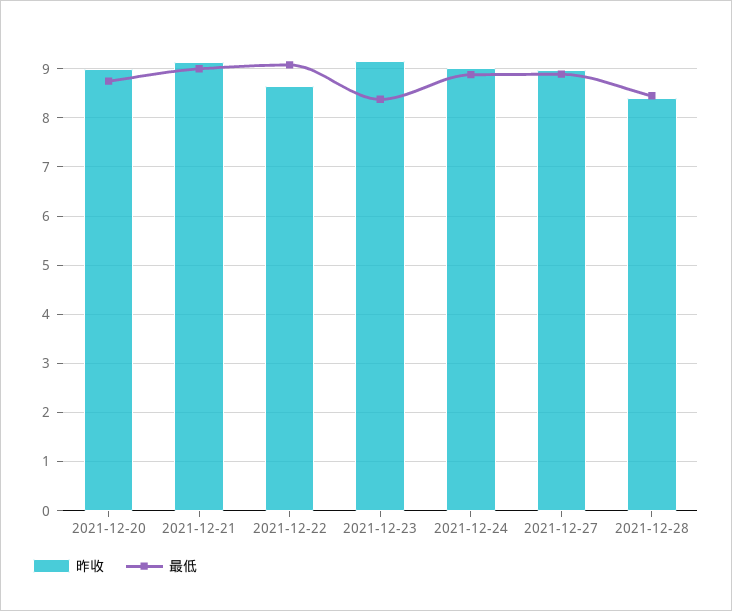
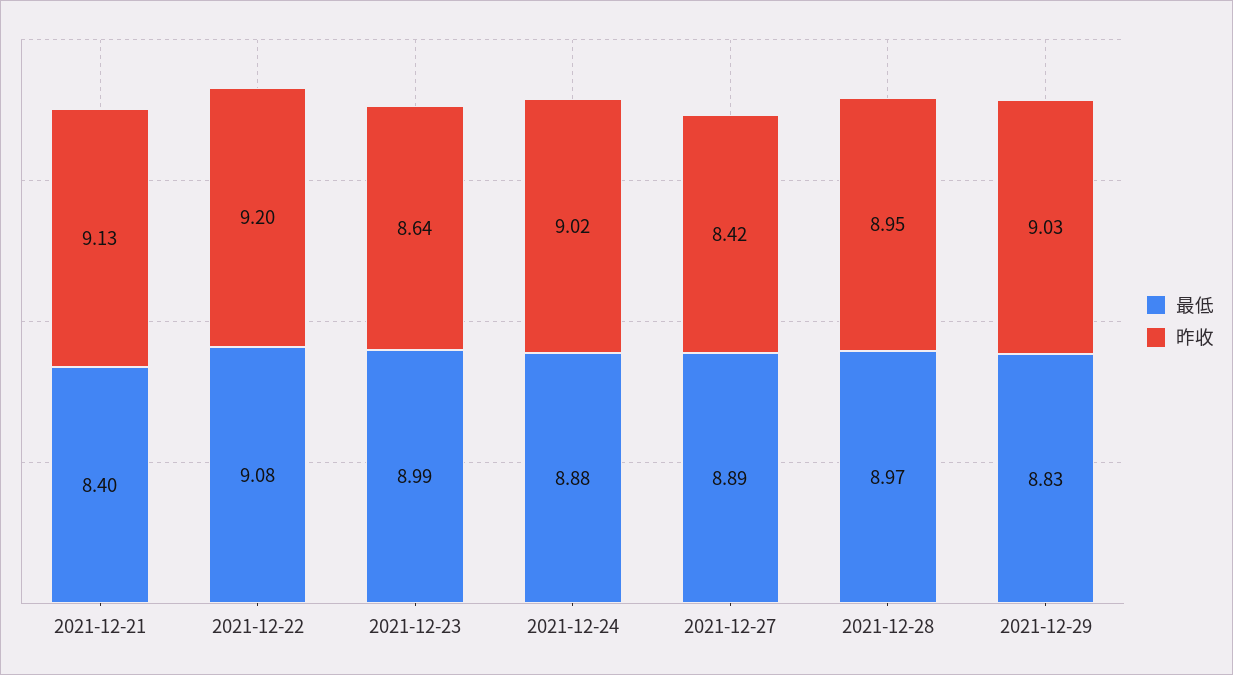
昨收, 2021-12-20: 9 -> none
最低, 2021-12-20: 8.8 -> none
最低, 2021-12-21: 9 -> 8.4
昨收, 2021-12-22: 8.6 -> 9.2
昨收, 2021-12-23: 9.2 -> 8.64
最低, 2021-12-23: 8.4 -> 8.99
昨收, 2021-12-27: 9 -> 8.42
昨收, 2021-12-28: 8.4 -> 8.95
最低, 2021-12-28: 8.4 -> 8.97
最低, 2021-12-29: none -> 8.83
昨收, 2021-12-29: none -> 9.03

